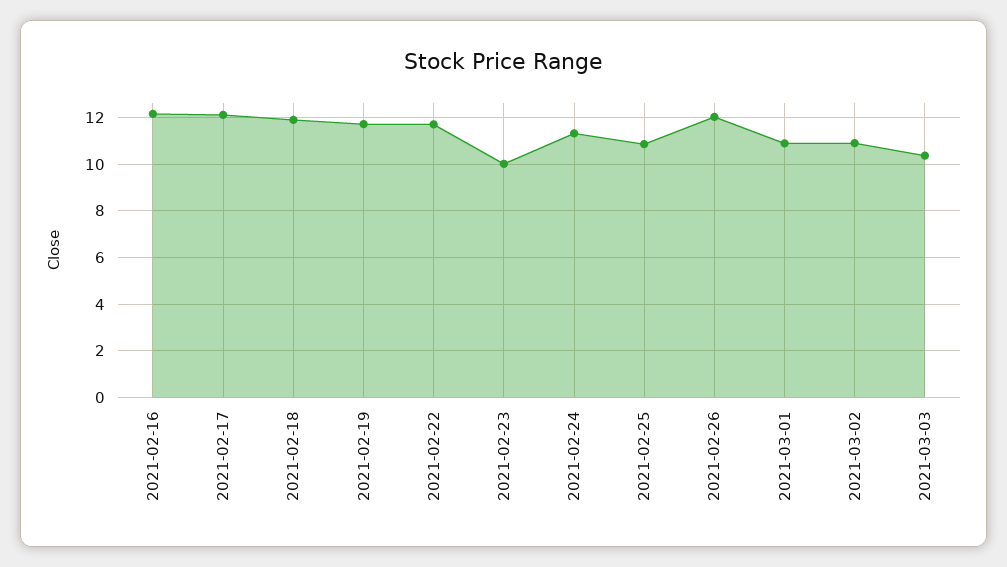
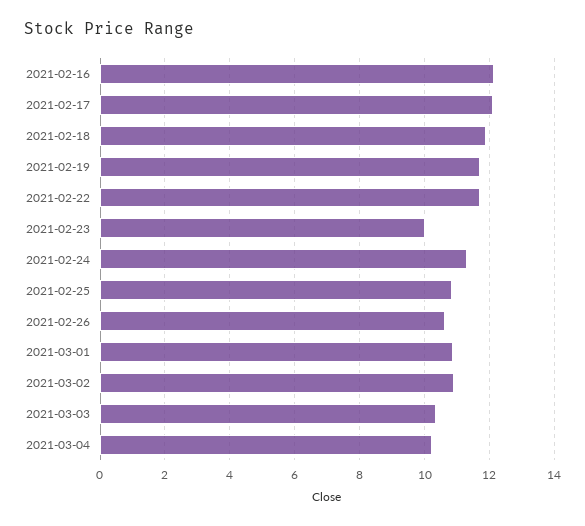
2021-02-26: 12 -> 10.6
2021-03-04: none -> 10.2

